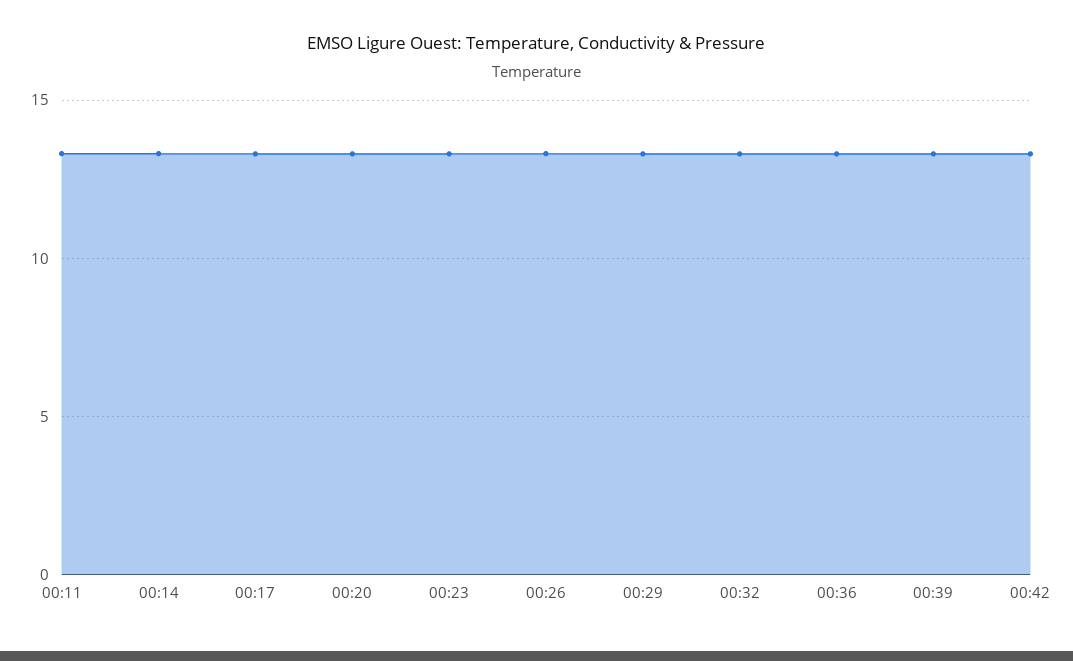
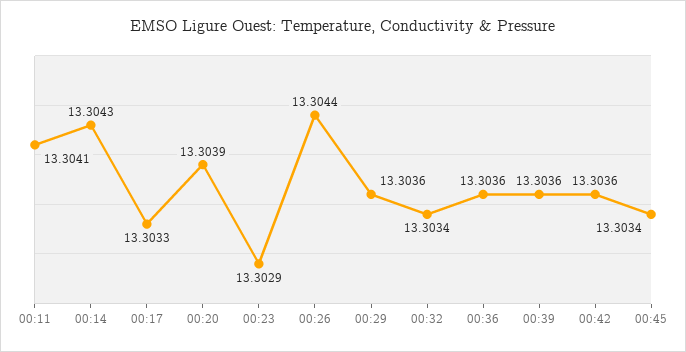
00:45: none -> 13.3034

